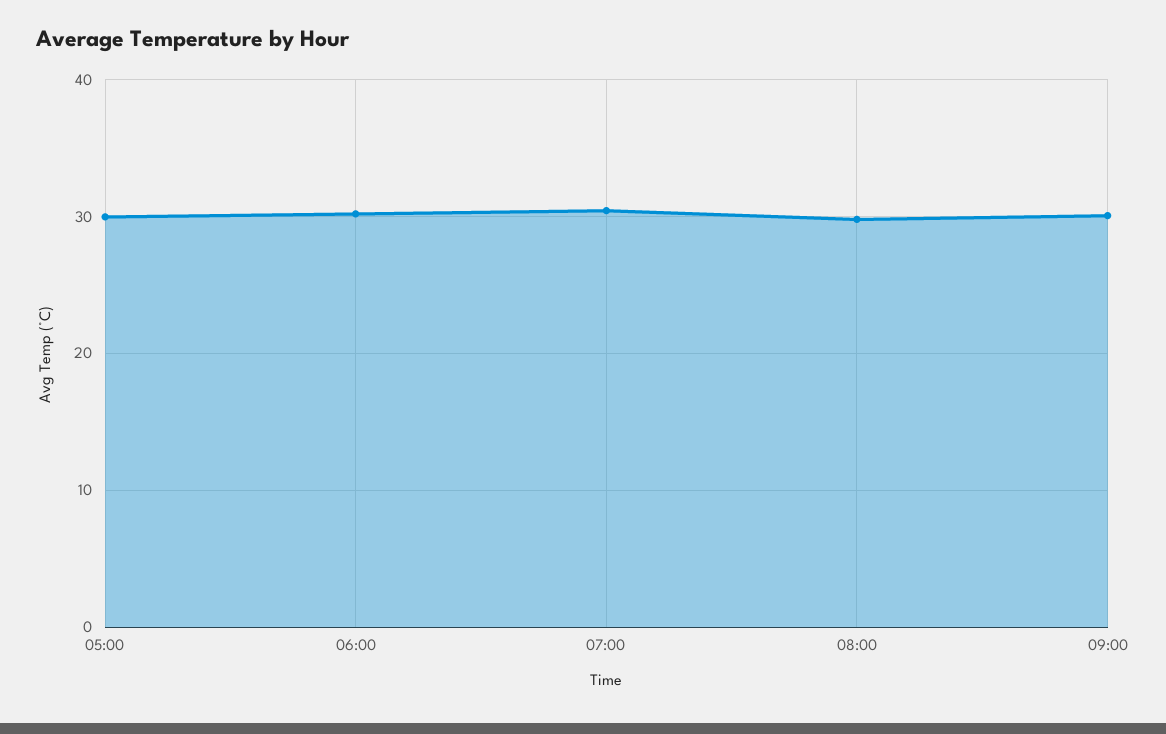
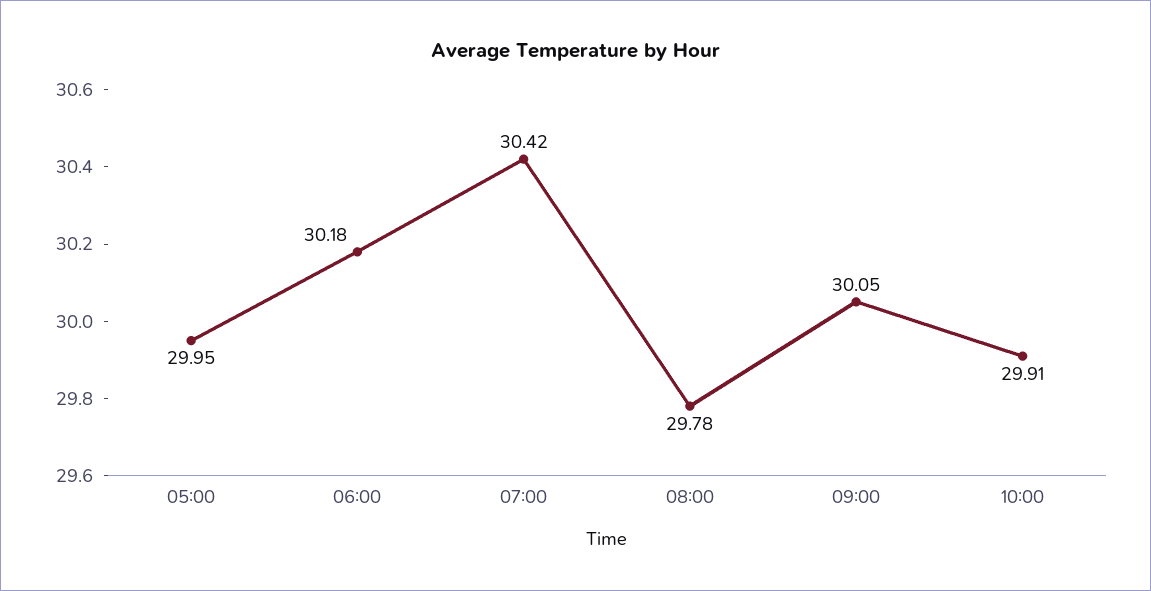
10:00: none -> 29.91

